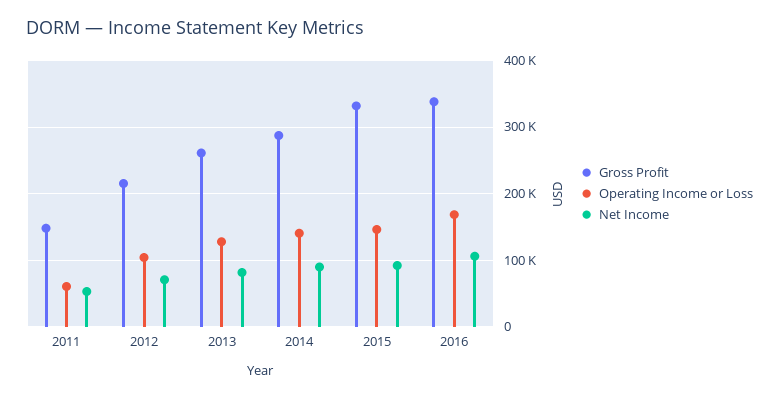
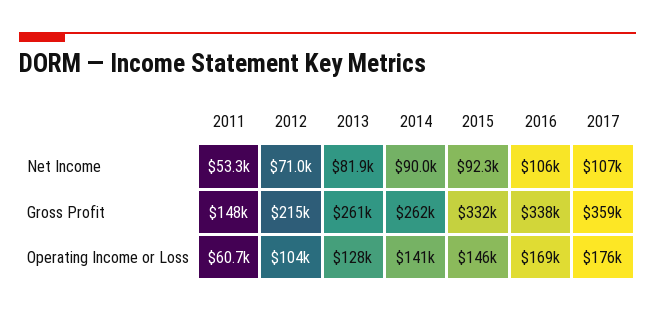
Gross Profit, 2014: 290000 -> 262000
Net Income, 2017: none -> 107000
Gross Profit, 2017: none -> 359000
Operating Income or Loss, 2017: none -> 176000

